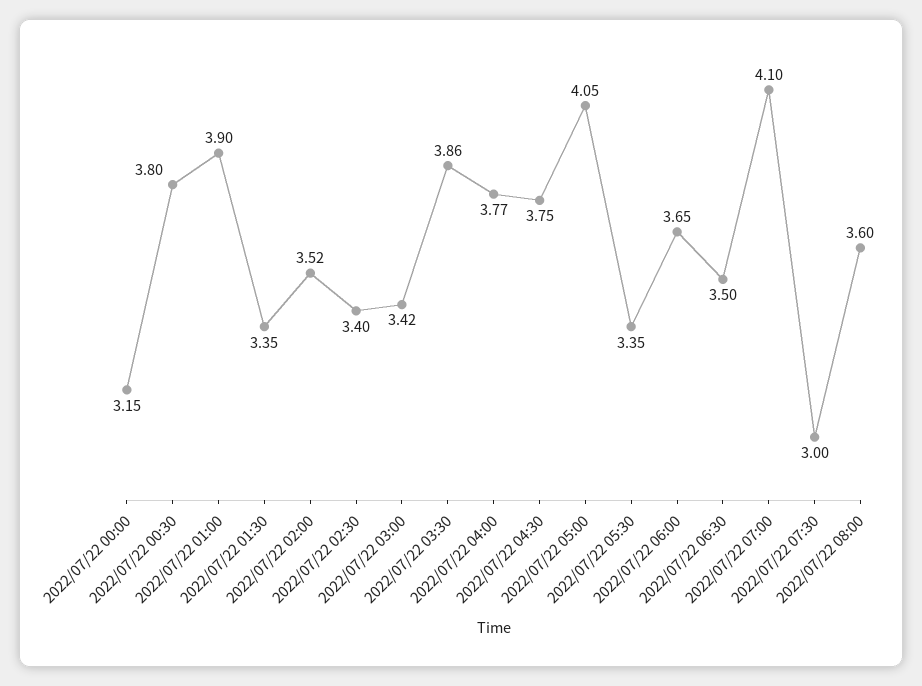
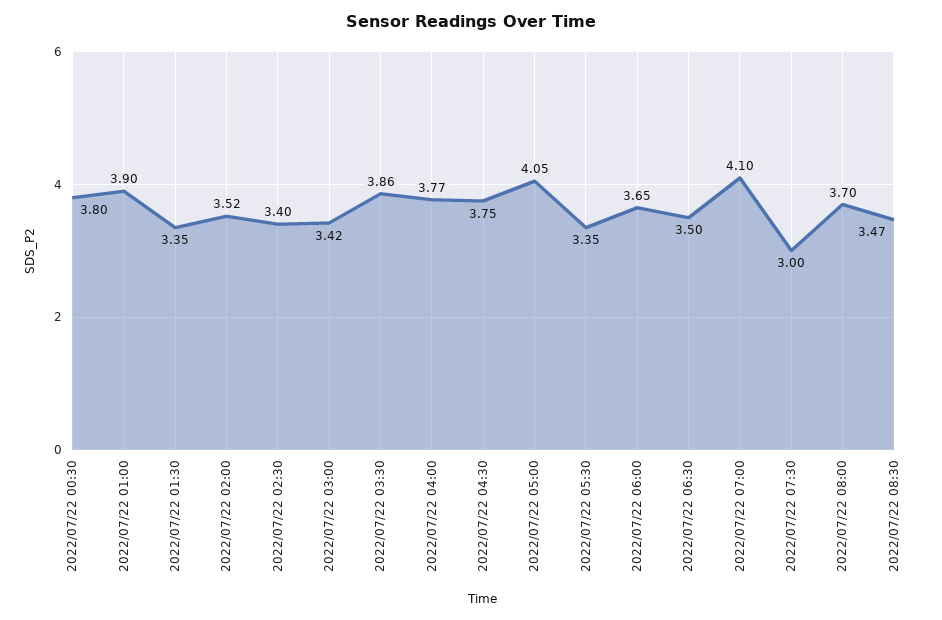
2022/07/22 00:00: 3.15 -> none
2022/07/22 08:00: 3.6 -> 3.7
2022/07/22 08:30: none -> 3.47

